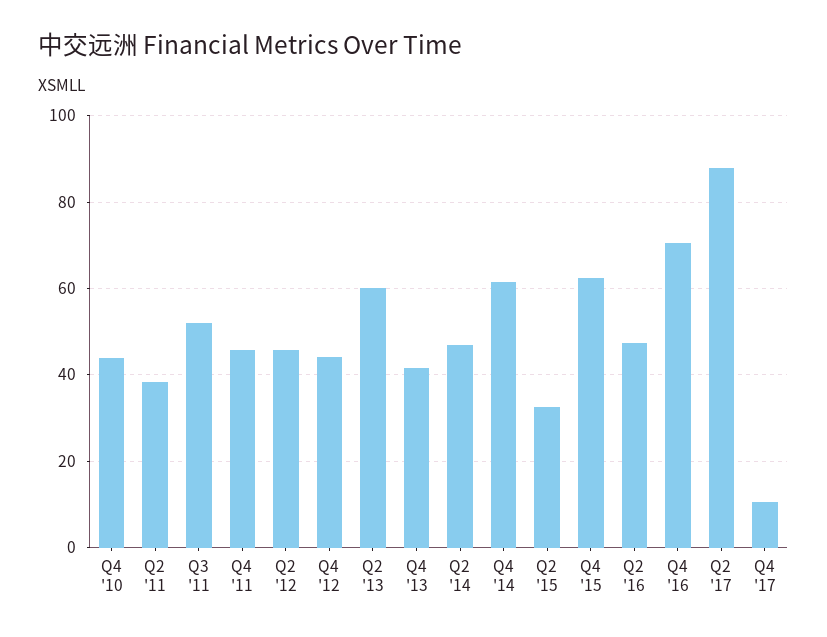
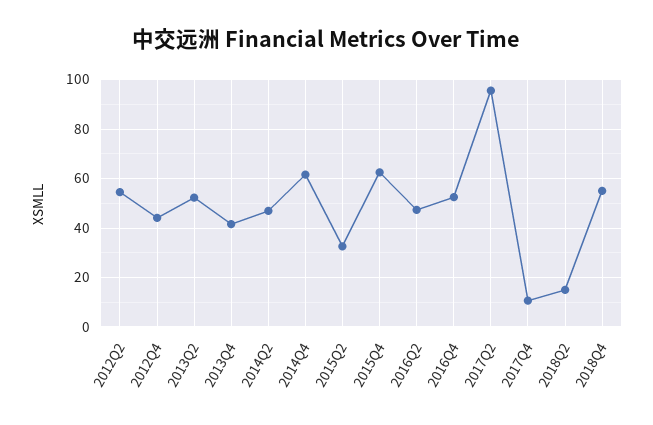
Q4 '10: 44 -> none
Q2 '11: 38 -> none
Q3 '11: 52 -> none
Q4 '11: 46 -> none
Q2 '12: 46 -> 55
Q2 '13: 60 -> 52.5
Q4 '16: 70 -> 52.5
Q2 '17: 88 -> 95
2018Q2: none -> 15
2018Q4: none -> 55

